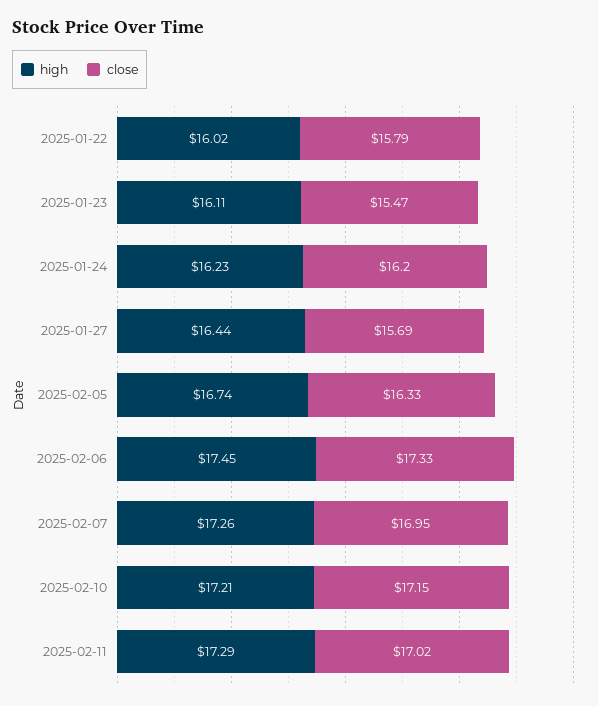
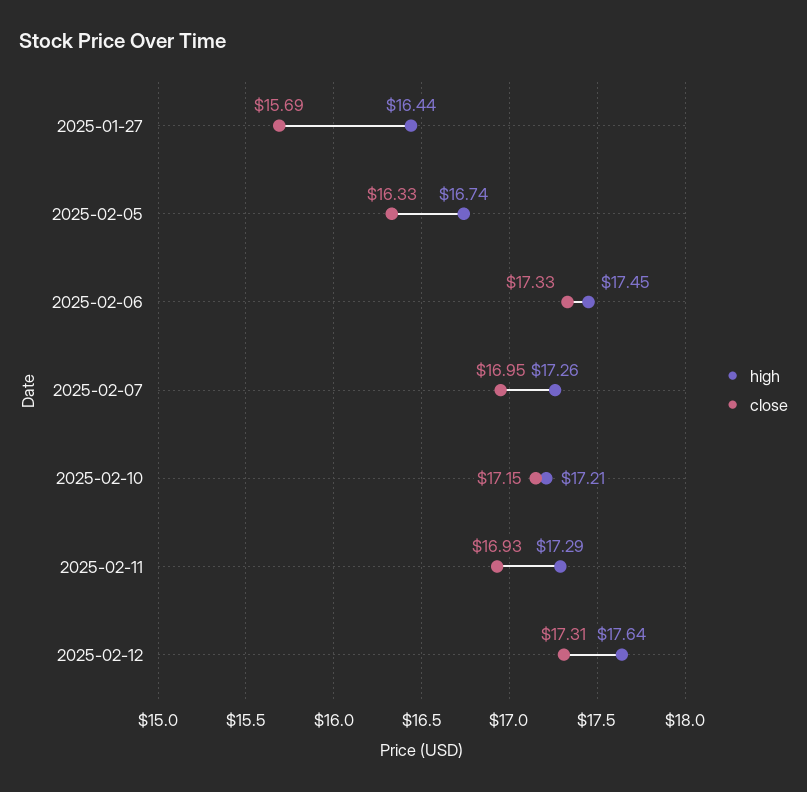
high, 2025-01-22: 16.02 -> none
close, 2025-01-22: 15.79 -> none
high, 2025-01-23: 16.11 -> none
close, 2025-01-23: 15.47 -> none
high, 2025-01-24: 16.23 -> none
close, 2025-01-24: 16.2 -> none
close, 2025-02-11: 17.02 -> 16.93
high, 2025-02-12: none -> 17.64
close, 2025-02-12: none -> 17.31

